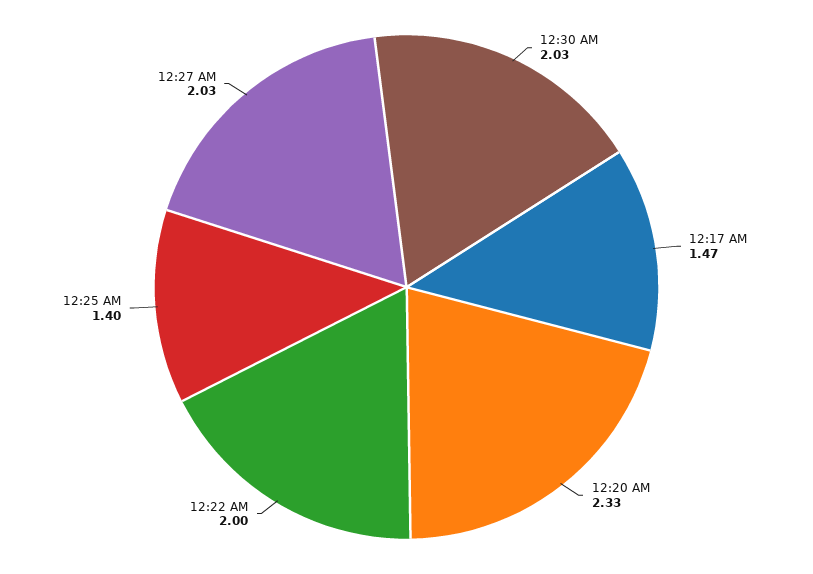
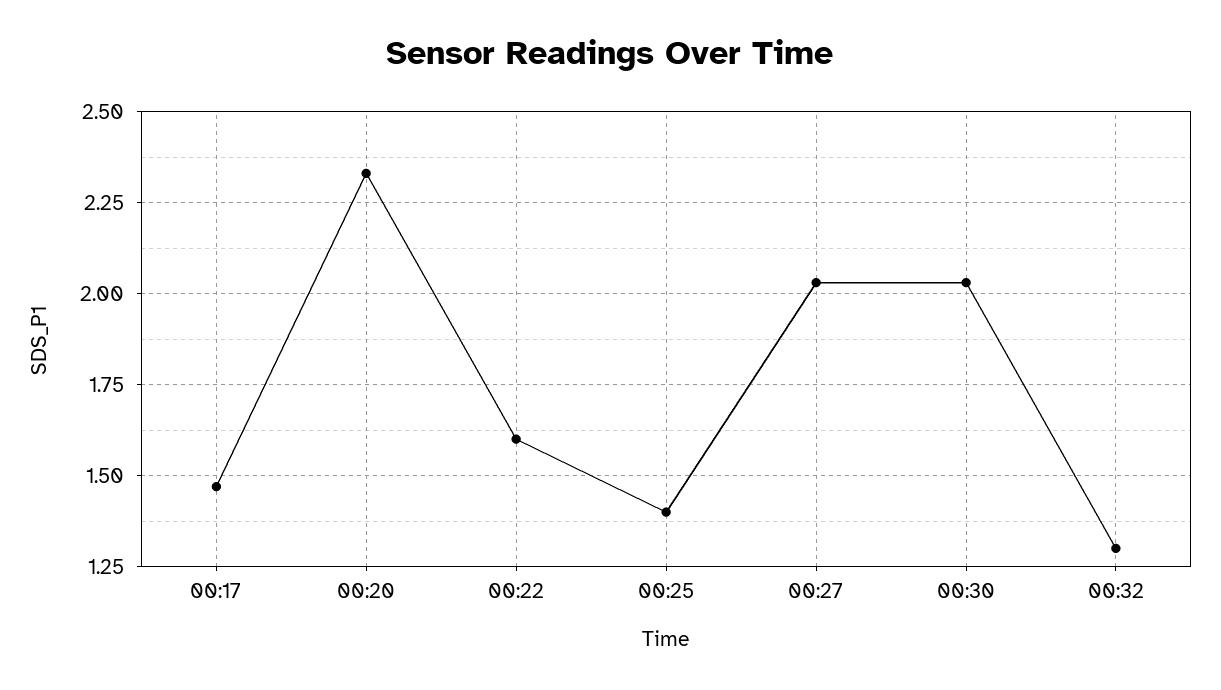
12:22 AM: 2 -> 1.6
00:32: none -> 1.3

